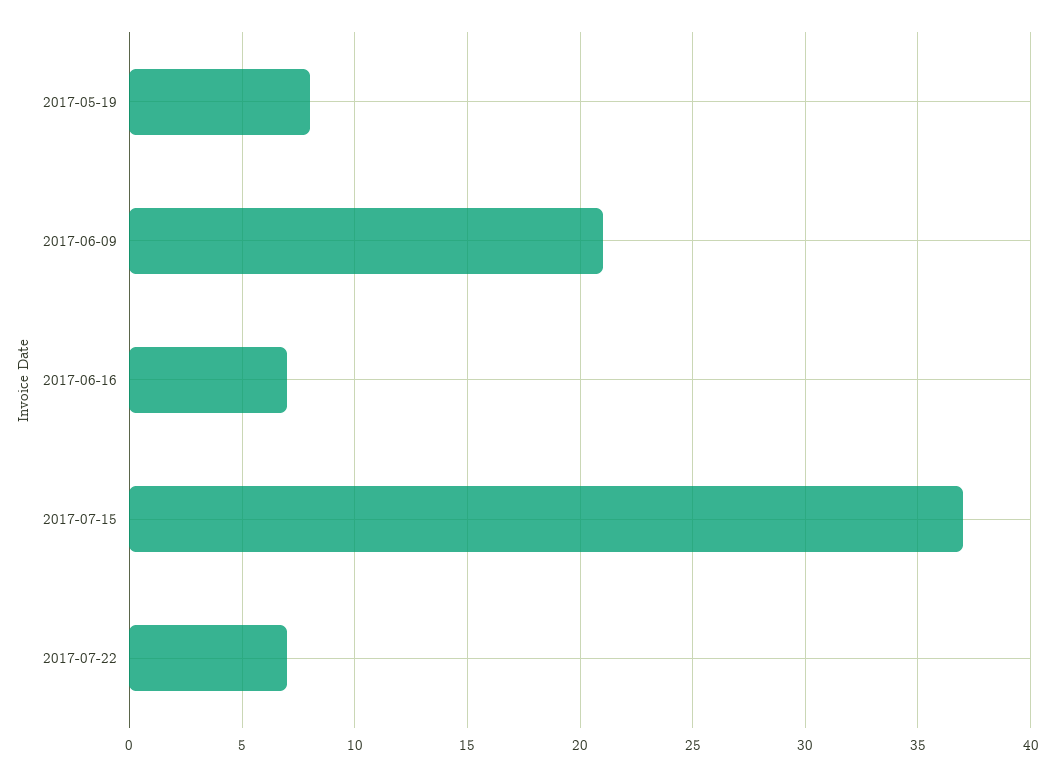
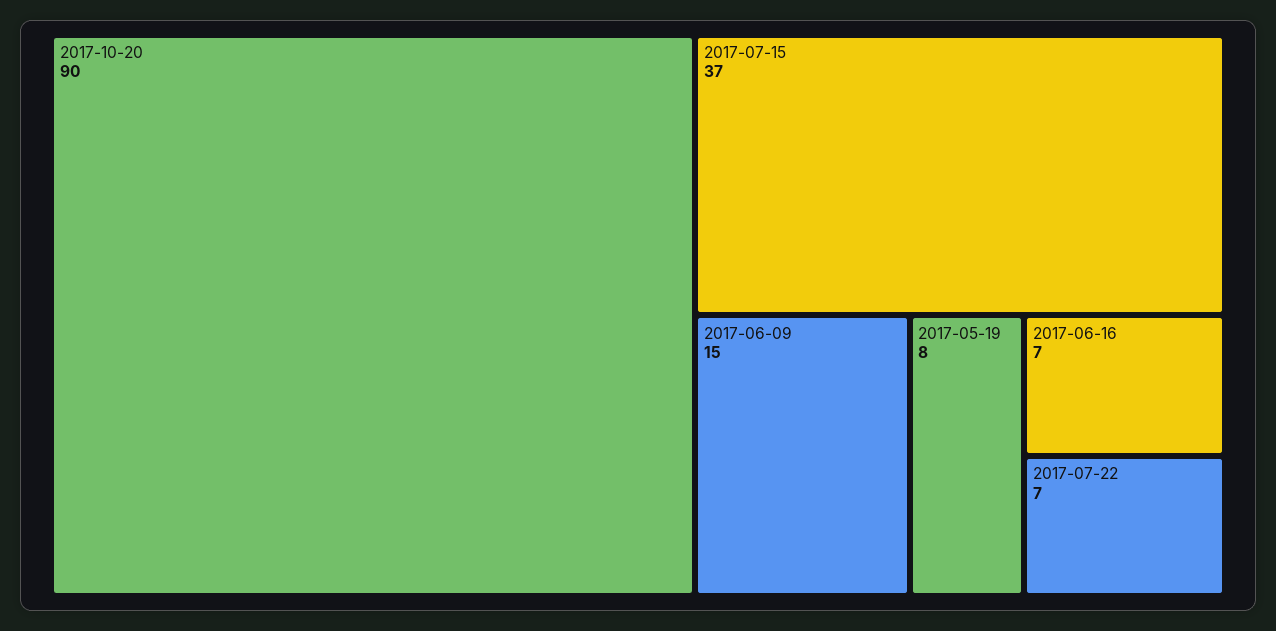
2017-06-09: 21 -> 15
2017-10-20: none -> 90

